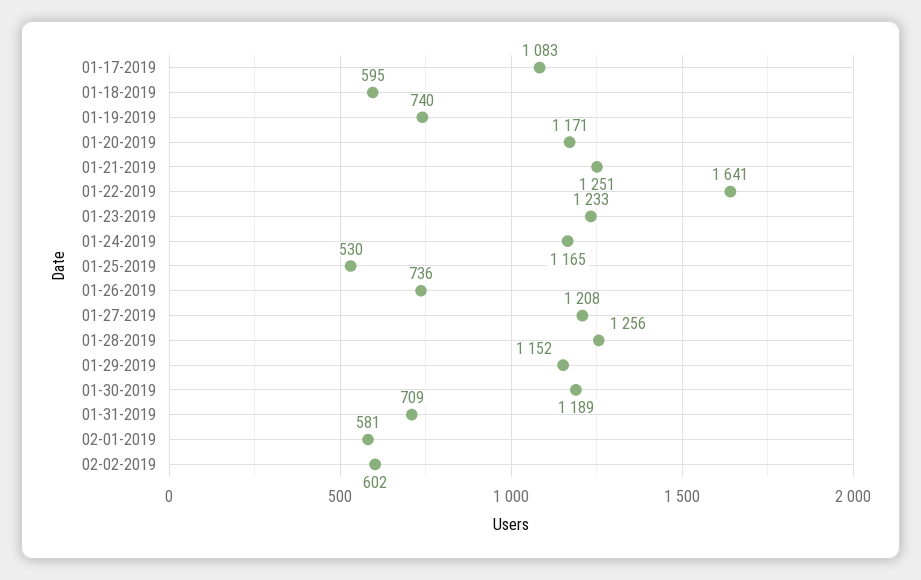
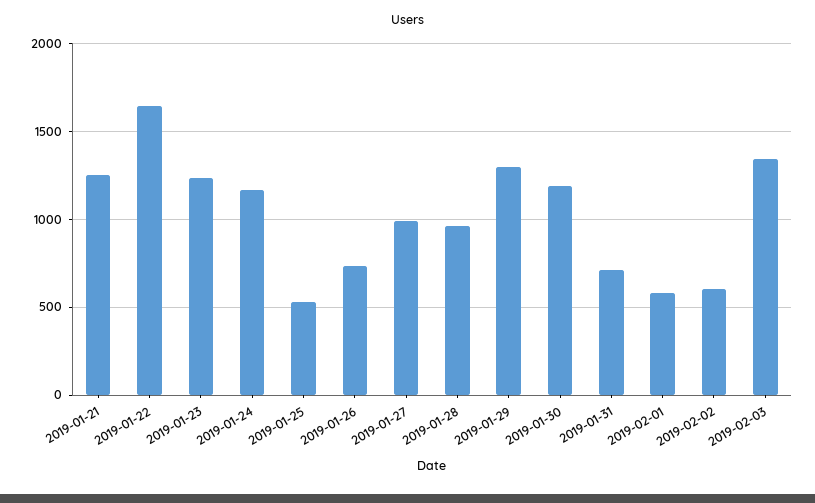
01-17-2019: 1083 -> none
01-18-2019: 595 -> none
01-19-2019: 740 -> none
01-20-2019: 1171 -> none
01-27-2019: 1208 -> 1000
01-28-2019: 1256 -> 950
01-29-2019: 1152 -> 1300
2019-02-03: none -> 1350

